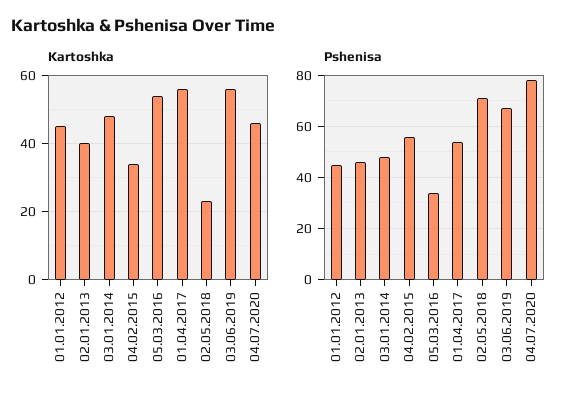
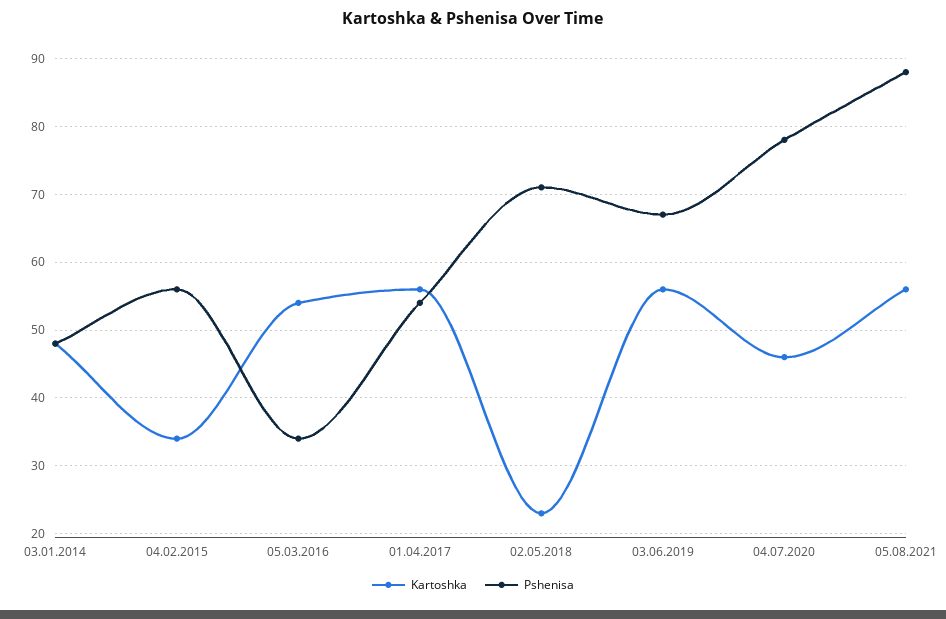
Kartoshka, 01.01.2012: 45 -> none
Kartoshka, 02.01.2013: 40 -> none
Pshenisa, 01.01.2012: 45 -> none
Pshenisa, 02.01.2013: 45 -> none
Kartoshka, 05.08.2021: none -> 56
Pshenisa, 05.08.2021: none -> 88

